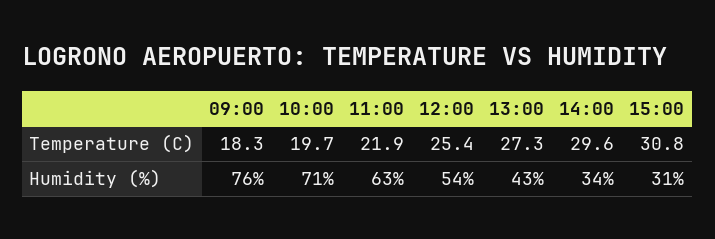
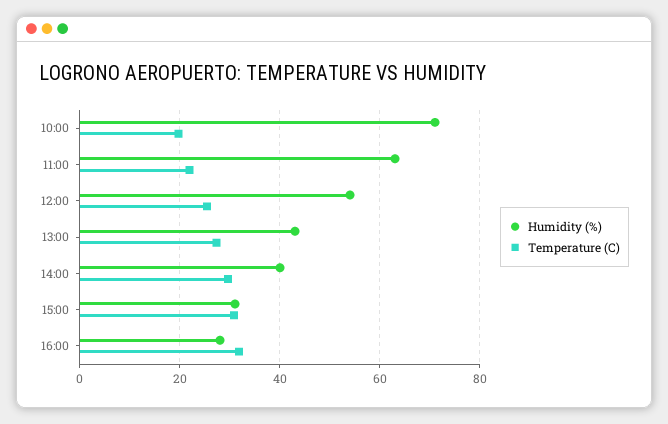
Temperature (C), 09:00: 18.3 -> none
Humidity (%), 09:00: 76 -> none
Humidity (%), 14:00: 34 -> 40
Humidity (%), 16:00: none -> 28
Temperature (C), 16:00: none -> 32

